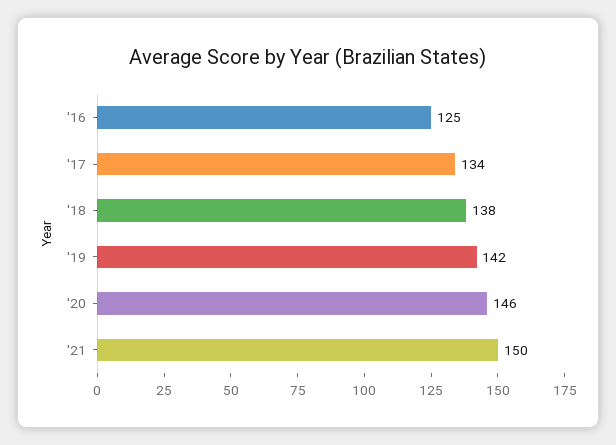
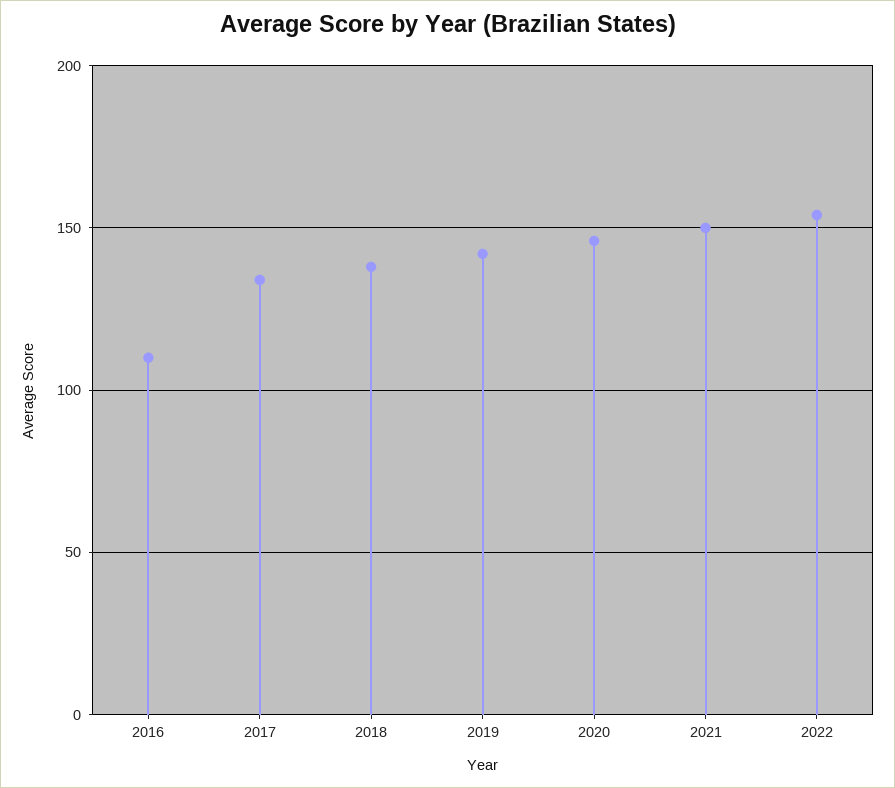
'16: 125 -> 110
2022: none -> 155

